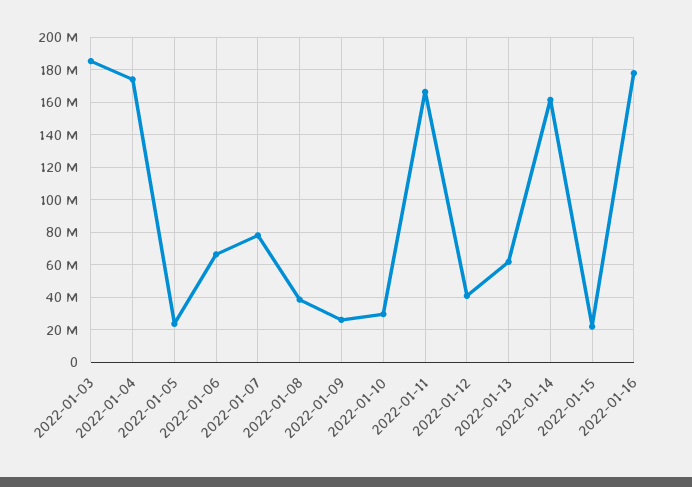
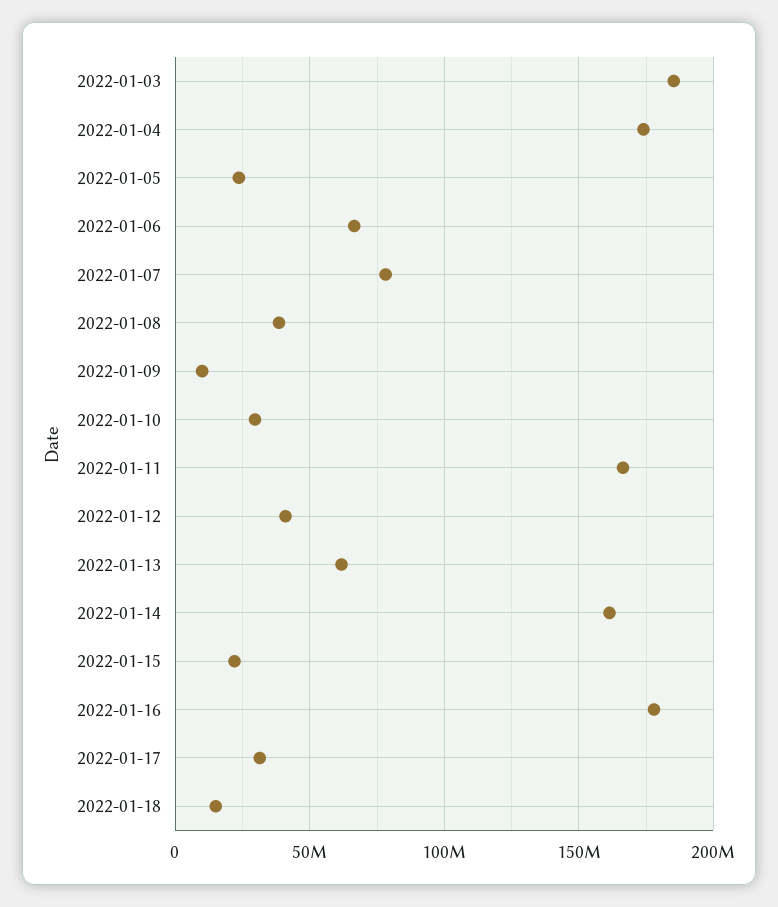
2022-01-09: 25000000 -> 10000000
2022-01-17: none -> 30000000
2022-01-18: none -> 15000000

